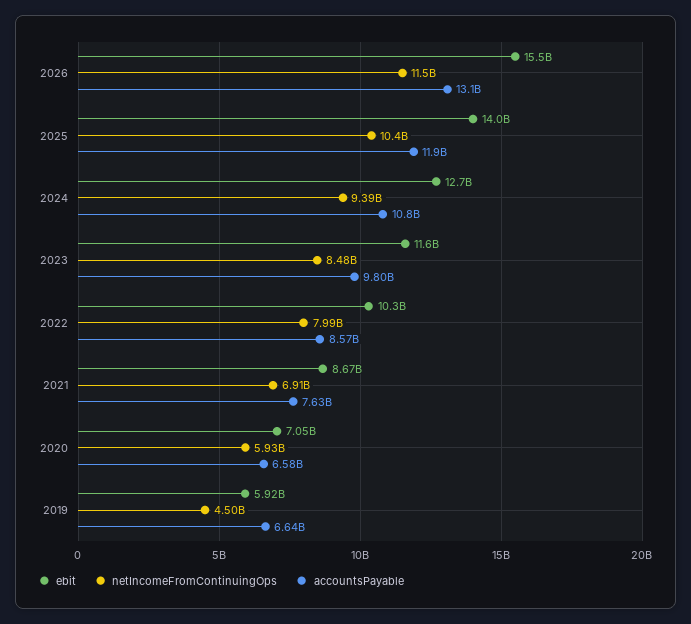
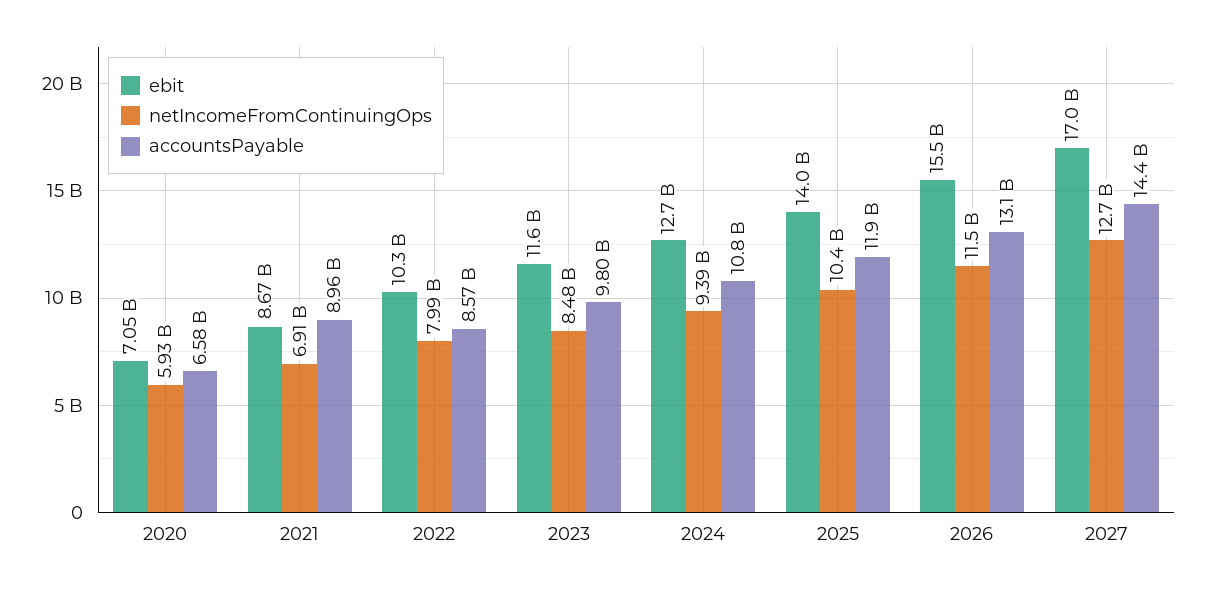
accountsPayable, 2021: 7630000000 -> 8960000000
ebit, 2019: 5920000000 -> none
netIncomeFromContinuingOps, 2019: 4500000000 -> none
accountsPayable, 2019: 6640000000 -> none
ebit, 2027: none -> 17000000000
netIncomeFromContinuingOps, 2027: none -> 12700000000
accountsPayable, 2027: none -> 14400000000

